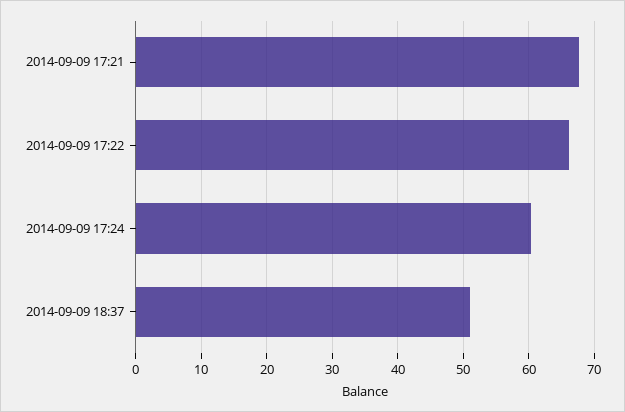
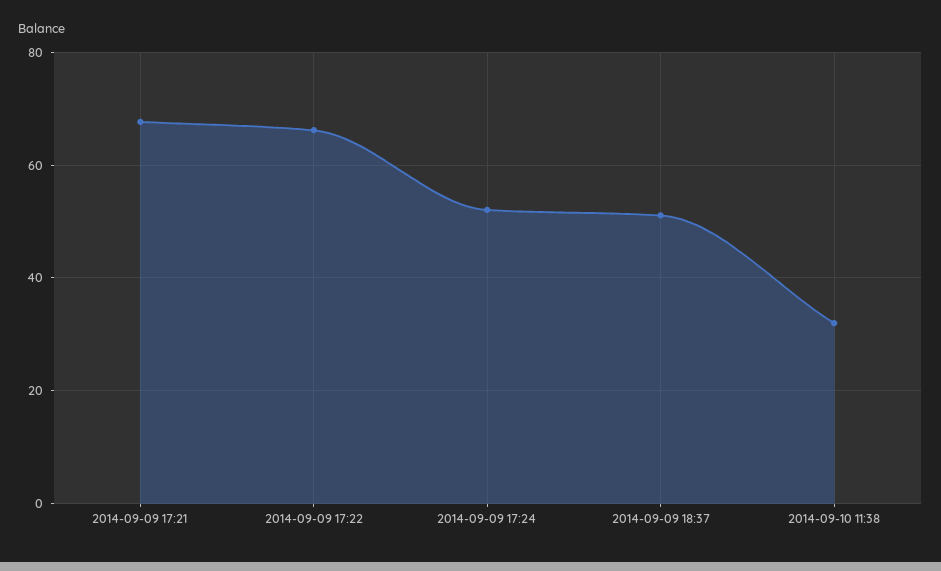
2014-09-09 17:24: 60 -> 52
2014-09-10 11:38: none -> 32

